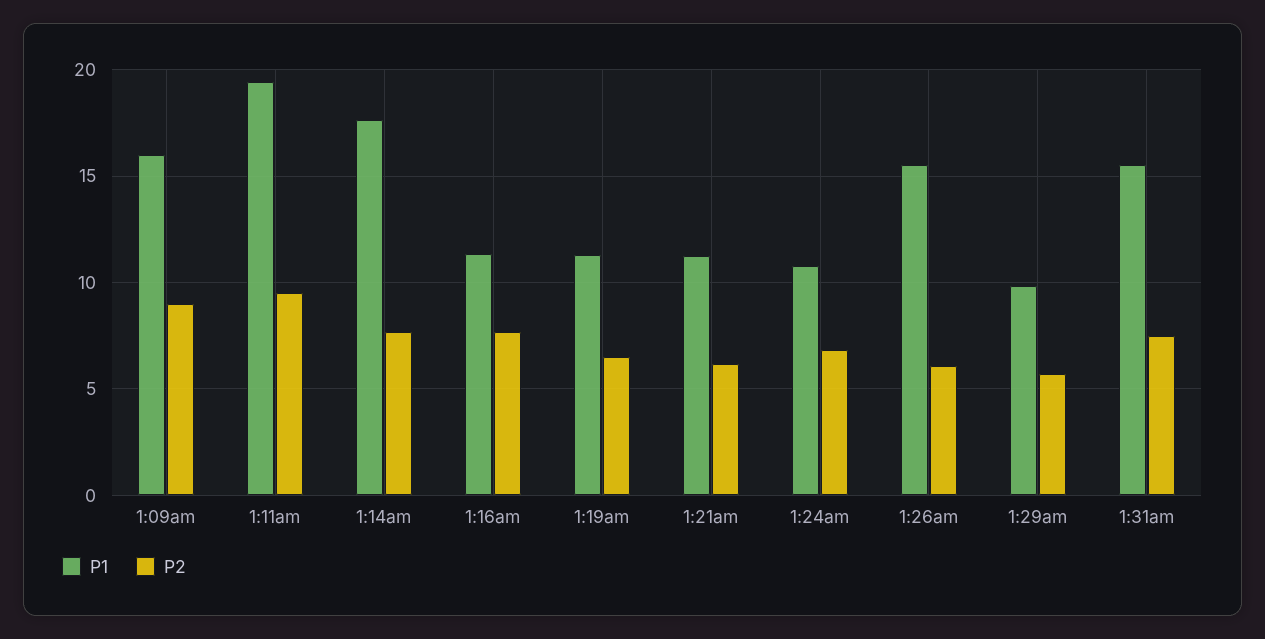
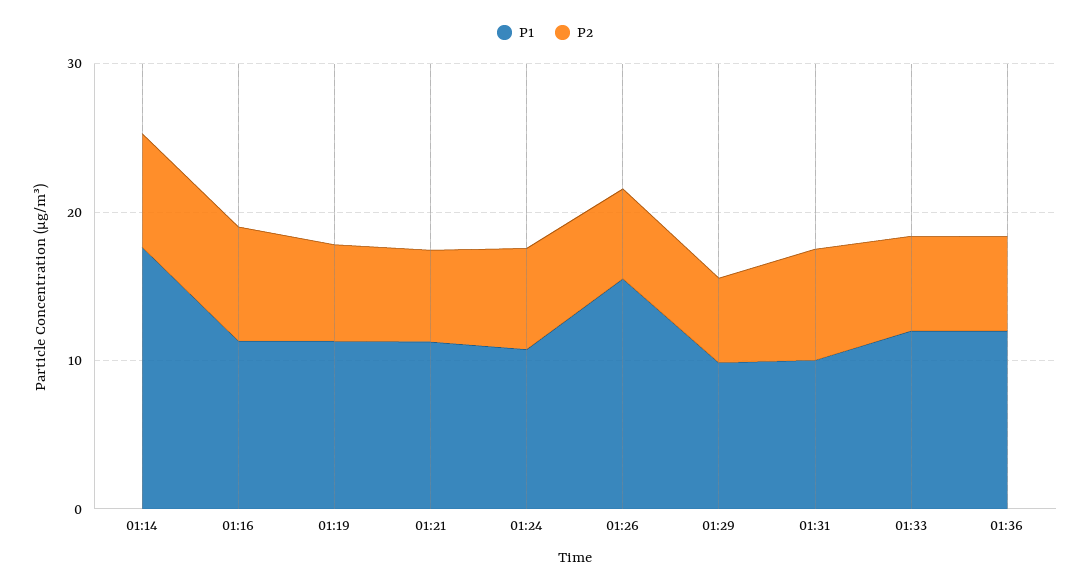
P1, 1:09am: 16 -> none
P2, 1:09am: 9 -> none
P1, 1:11am: 19.5 -> none
P2, 1:11am: 9.5 -> none
P1, 1:31am: 15.5 -> 10
P1, 01:33: none -> 12
P2, 01:33: none -> 6
P1, 01:36: none -> 12
P2, 01:36: none -> 6

